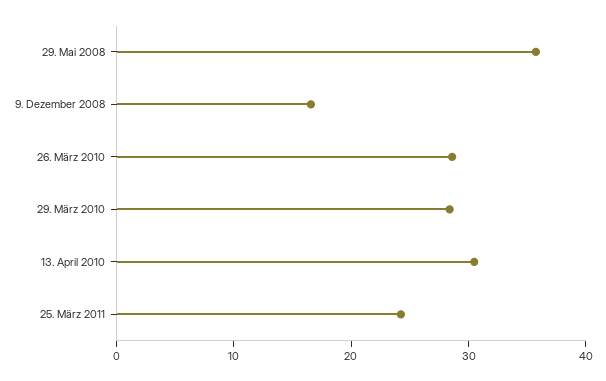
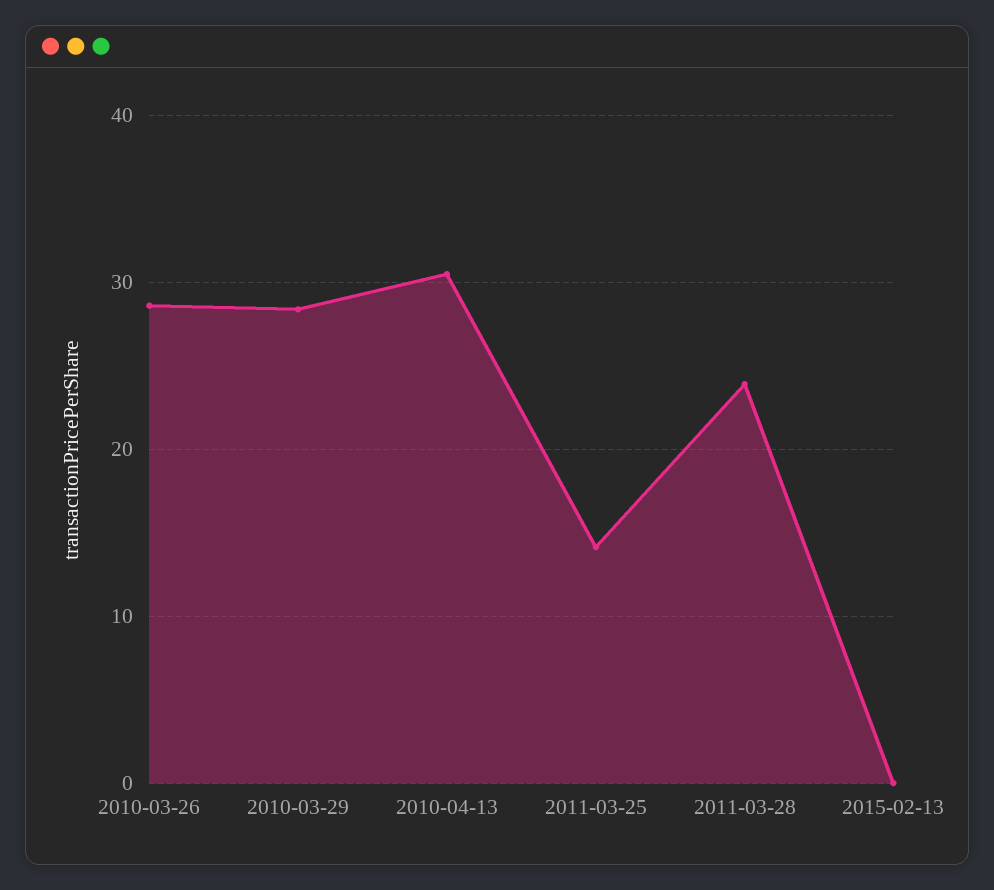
29. Mai 2008: 36 -> none
9. Dezember 2008: 16 -> none
25. März 2011: 24 -> 14
2011-03-28: none -> 24
2015-02-13: none -> 0

